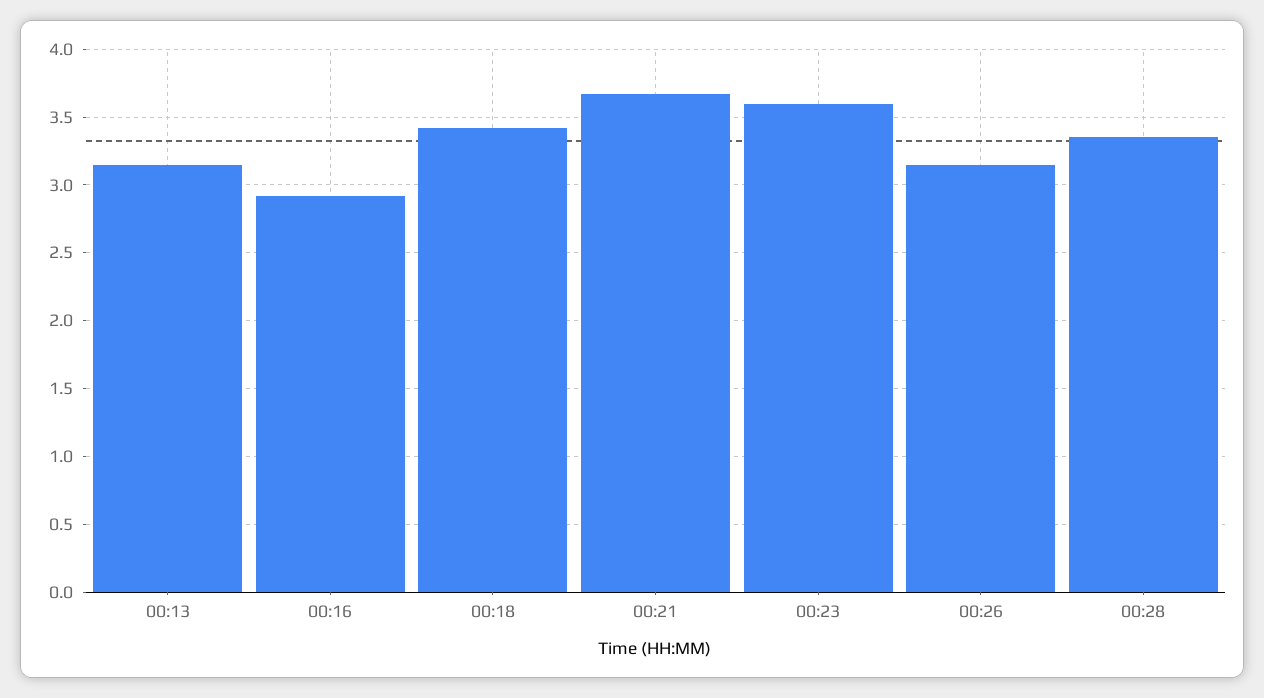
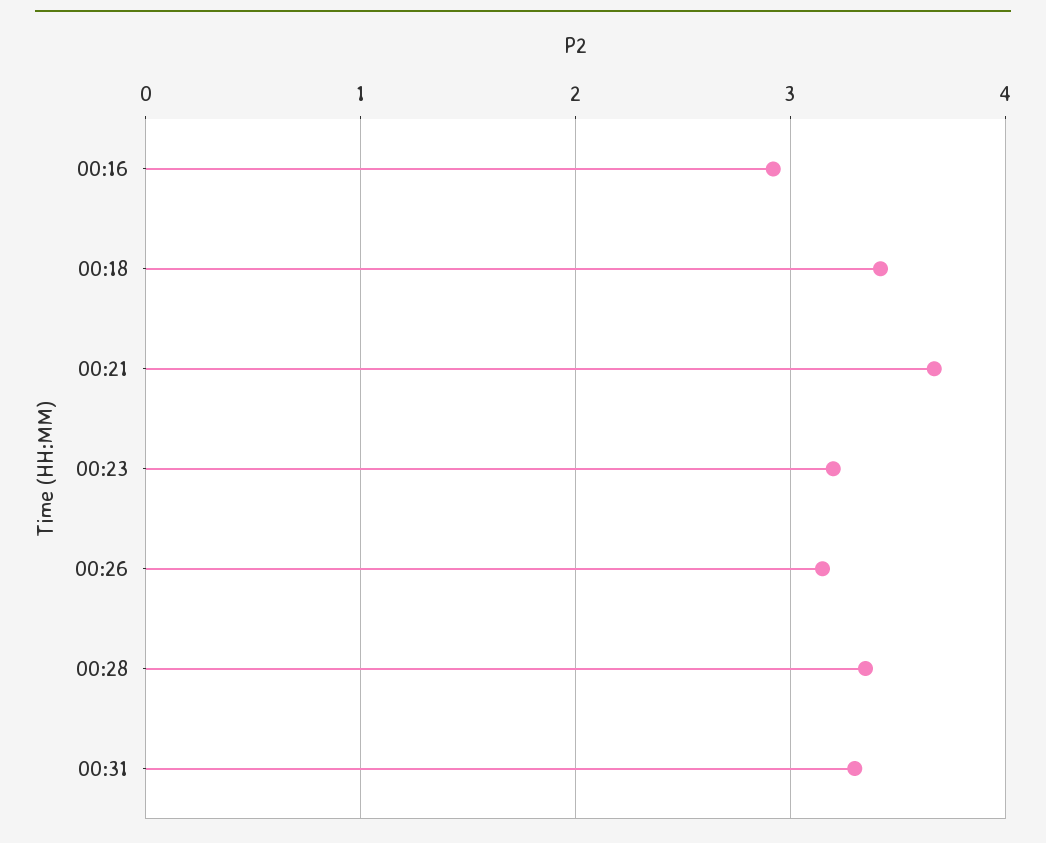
00:13: 3.15 -> none
00:23: 3.6 -> 3.2
00:31: none -> 3.3

